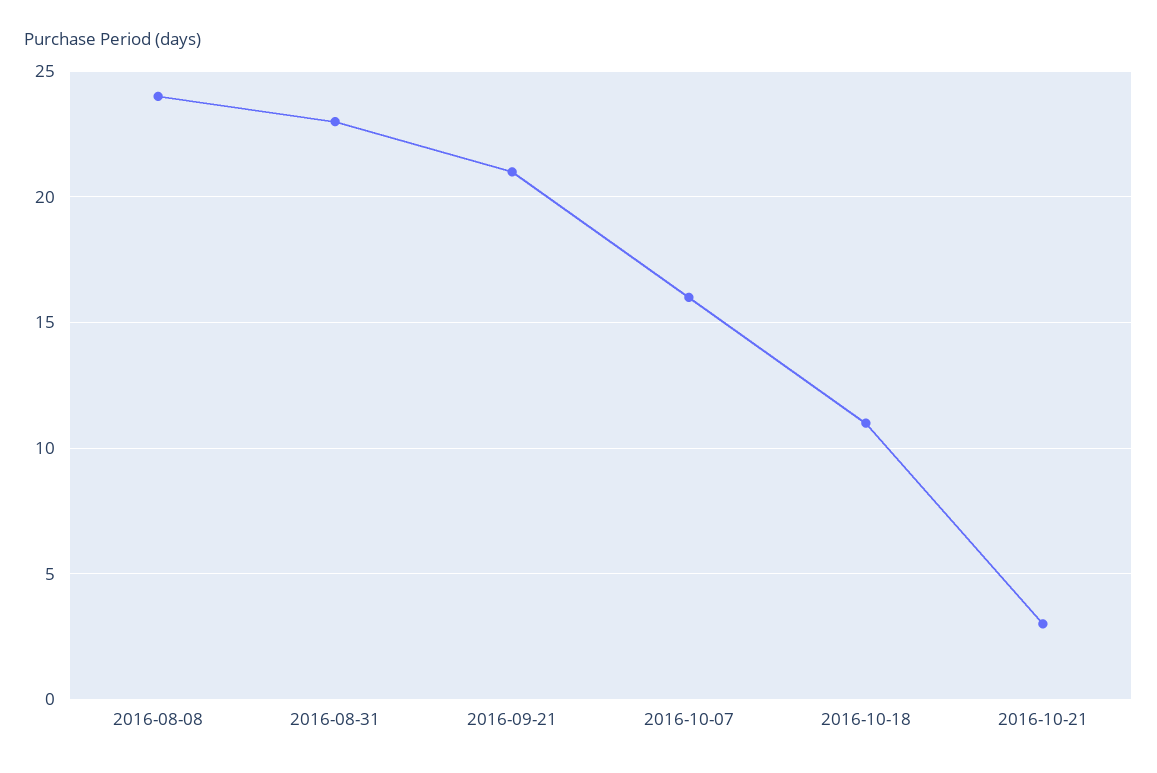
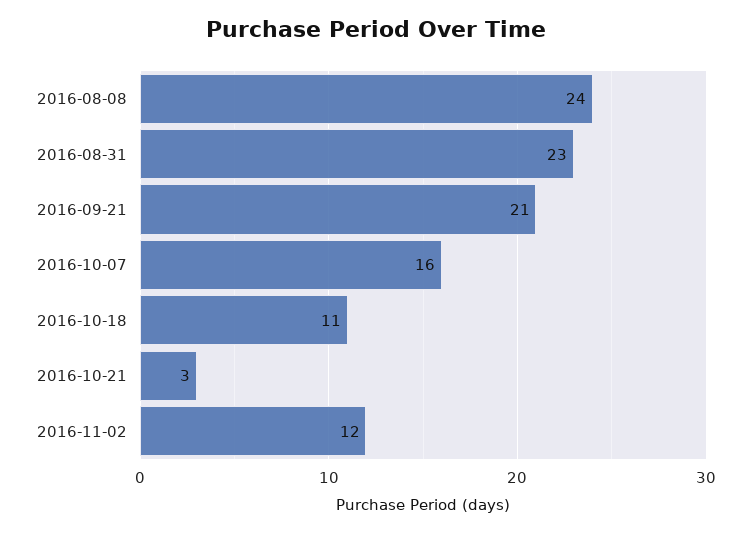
2016-11-02: none -> 12

